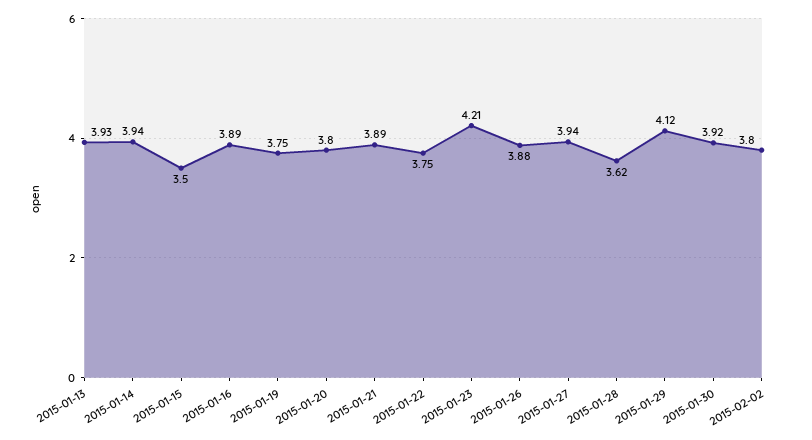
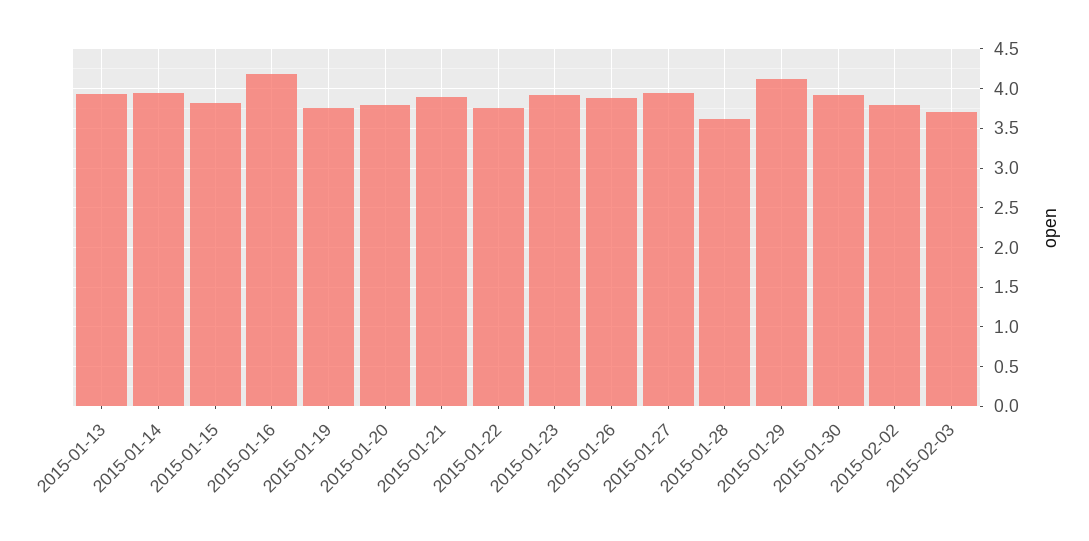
2015-01-15: 3.5 -> 3.8
2015-01-16: 3.89 -> 4.2
2015-01-23: 4.21 -> 3.9
2015-02-03: none -> 3.7

